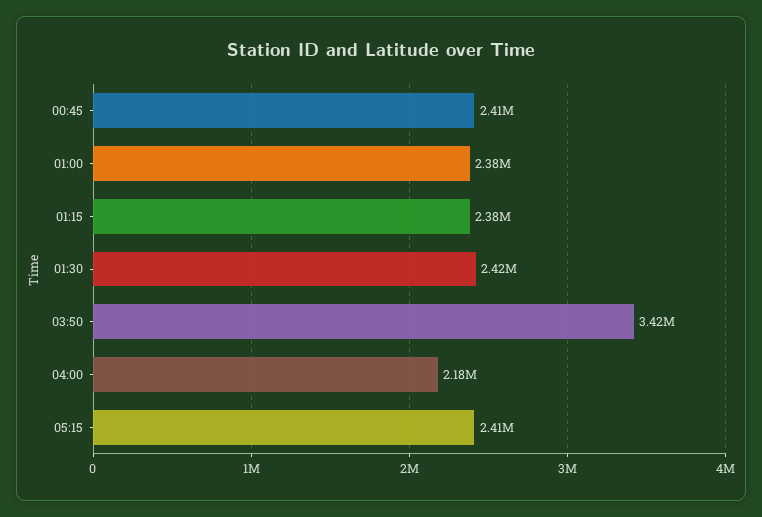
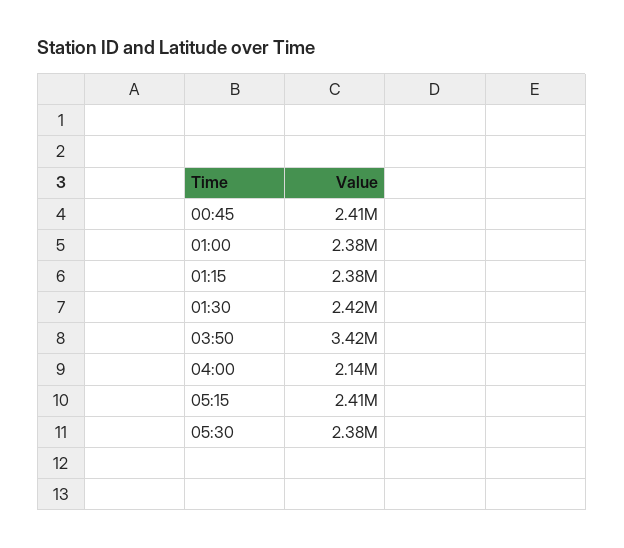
04:00: 2180000 -> 2140000
05:30: none -> 2380000

